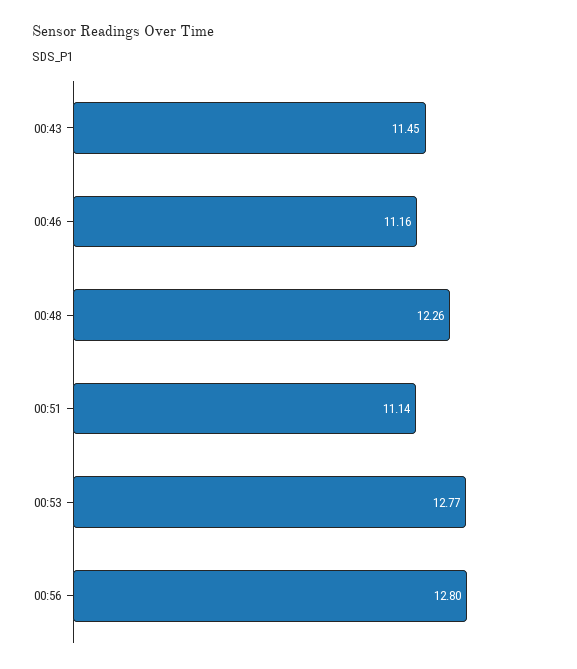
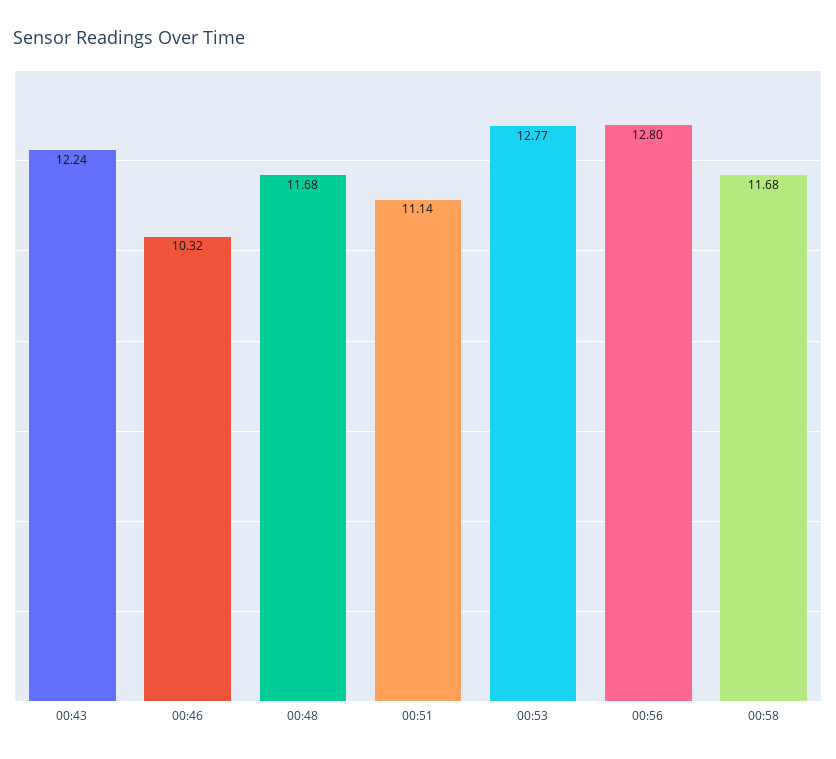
00:43: 11.45 -> 12.24
00:46: 11.16 -> 10.32
00:48: 12.26 -> 11.68
00:58: none -> 11.68

